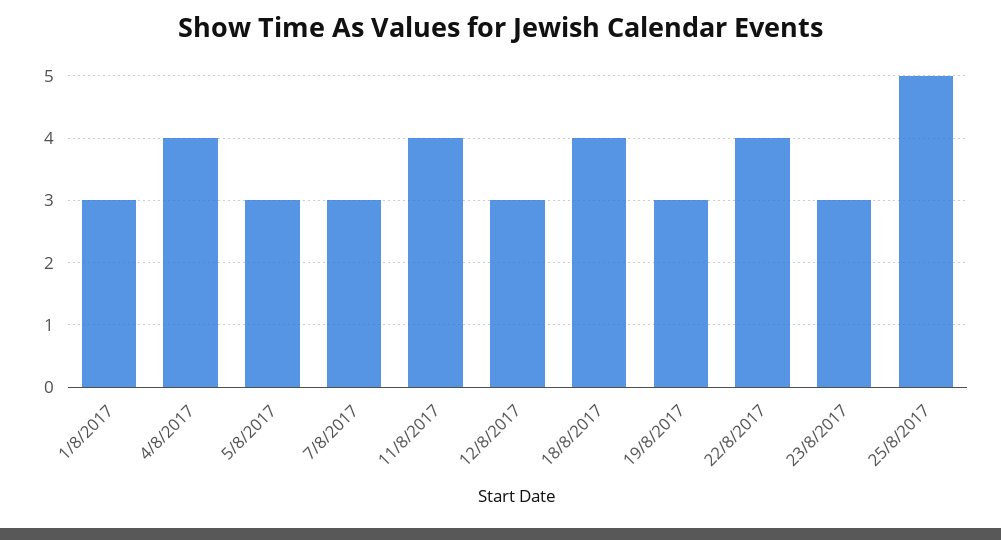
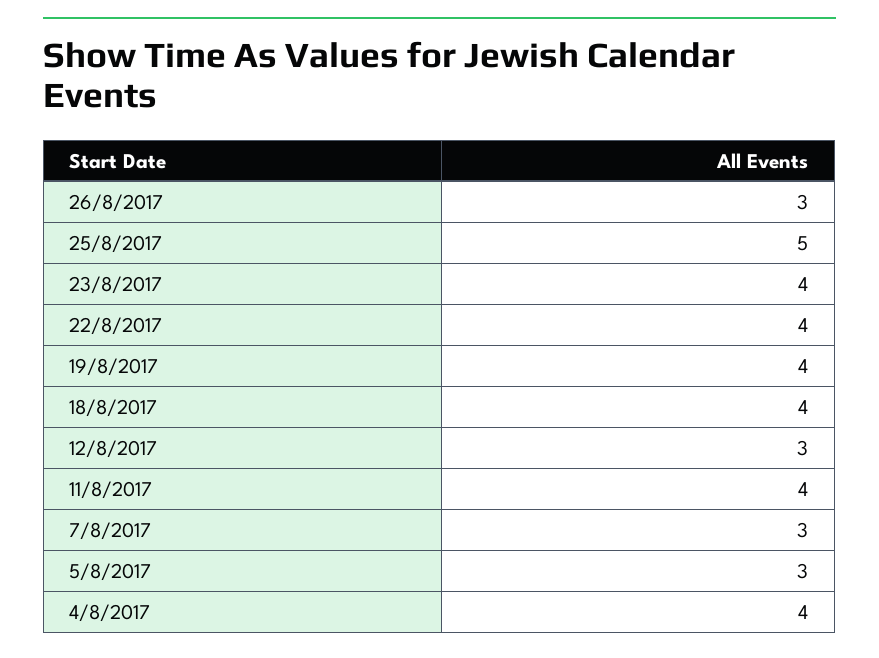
1/8/2017: 3 -> none
19/8/2017: 3 -> 4
23/8/2017: 3 -> 4
26/8/2017: none -> 3

